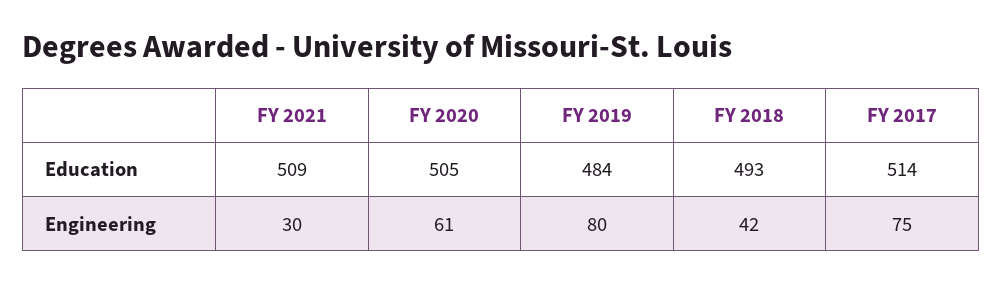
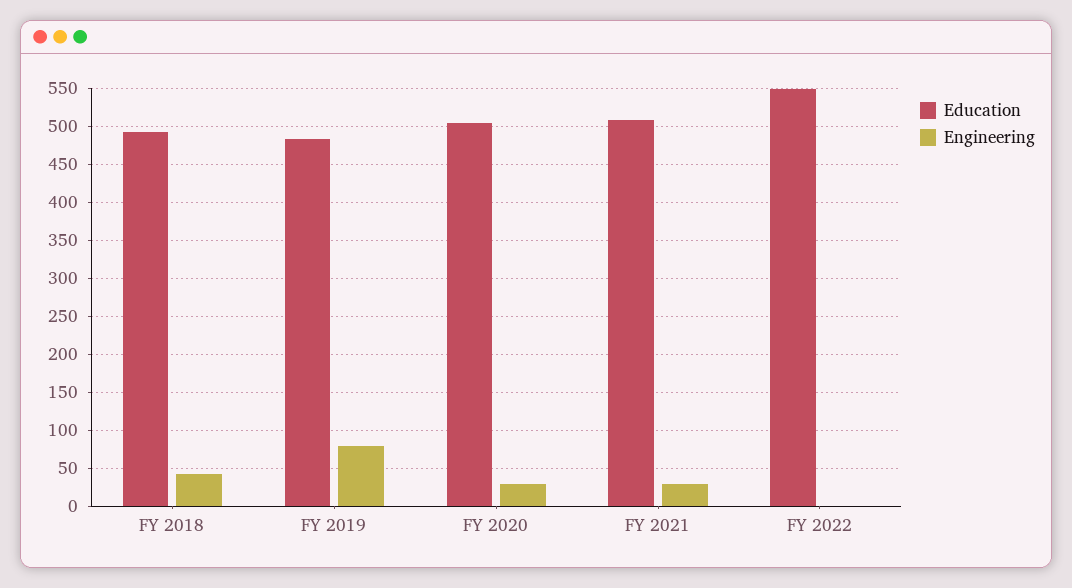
Education, FY 2017: 514 -> none
Engineering, FY 2020: 61 -> 30
Engineering, FY 2017: 75 -> none
Education, FY 2022: none -> 550
Engineering, FY 2022: none -> 0

